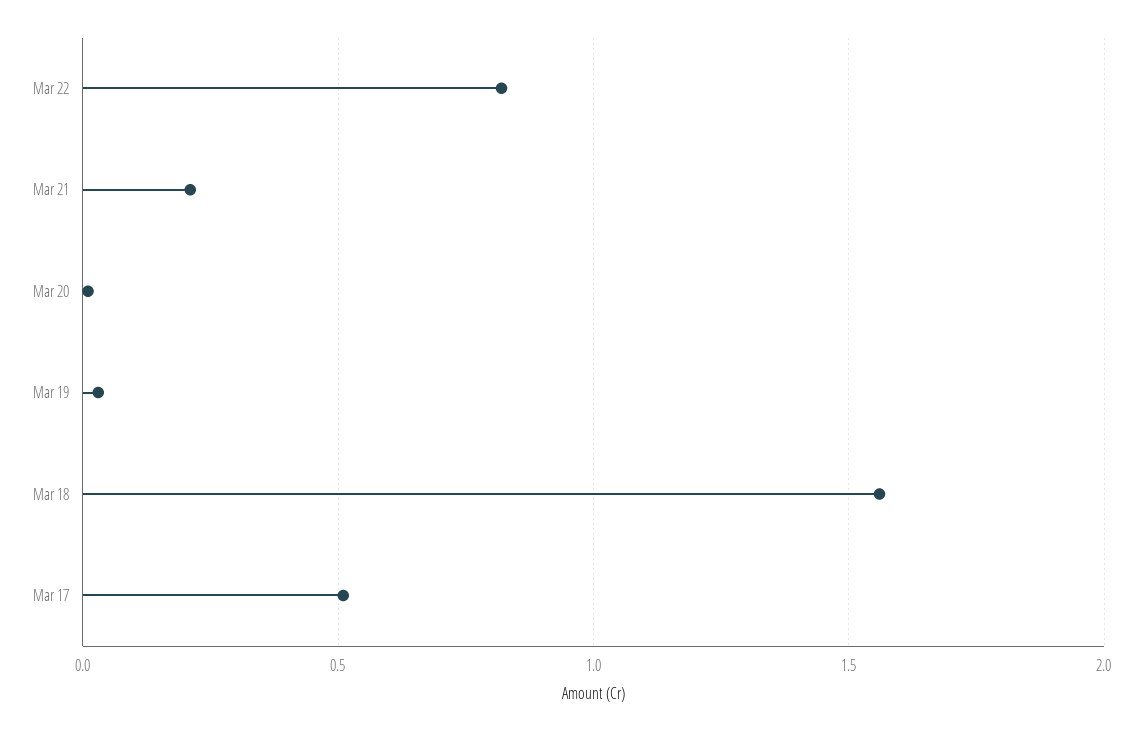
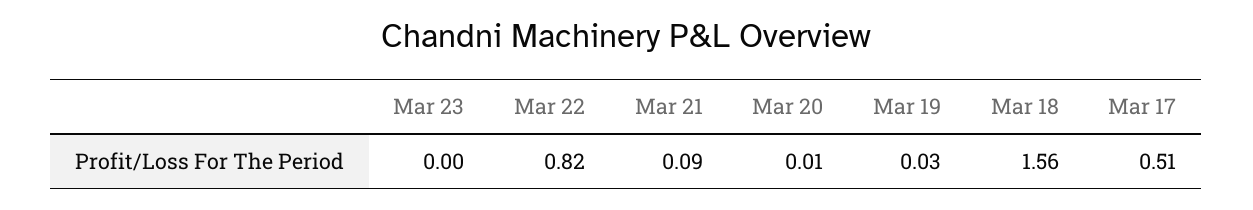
Mar 21: 0.2 -> 0.09
Mar 23: none -> 0

